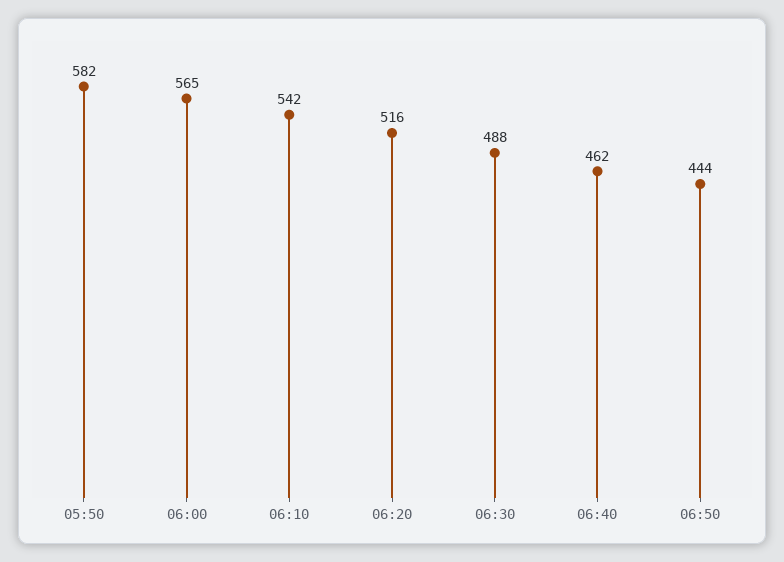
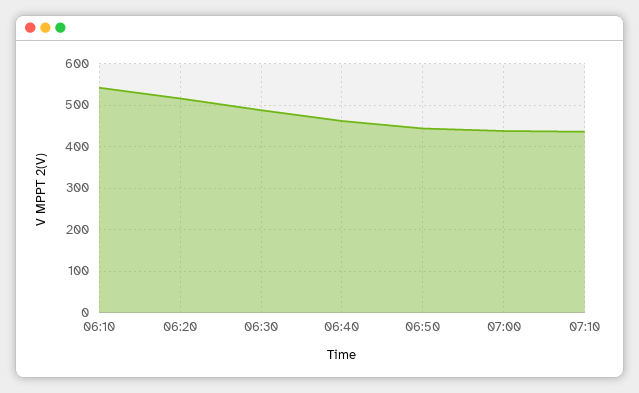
05:50: 582 -> none
06:00: 565 -> none
07:00: none -> 440
07:10: none -> 440

